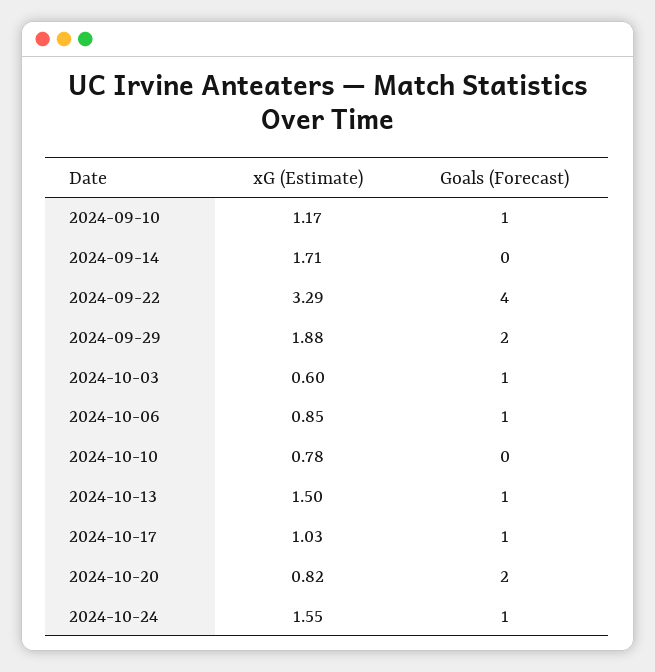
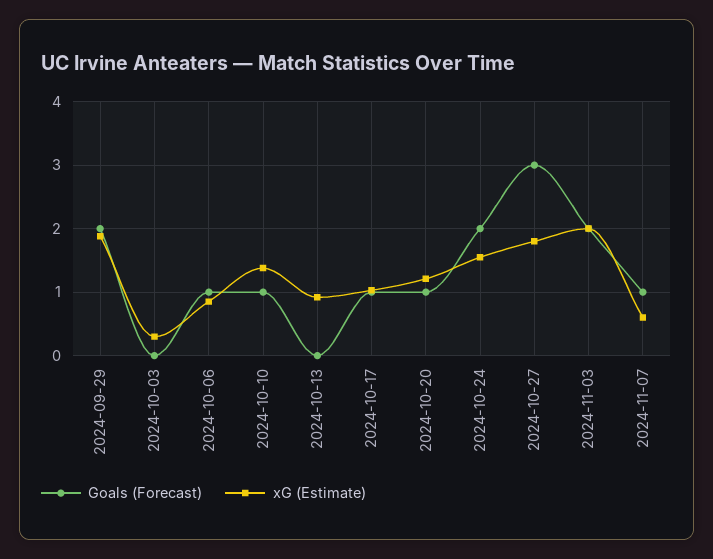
xG (Estimate), 2024-09-10: 1.17 -> none
Goals (Forecast), 2024-09-10: 1 -> none
xG (Estimate), 2024-09-14: 1.71 -> none
Goals (Forecast), 2024-09-14: 0 -> none
xG (Estimate), 2024-09-22: 3.29 -> none
Goals (Forecast), 2024-09-22: 4 -> none
xG (Estimate), 2024-10-03: 0.6 -> 0.3
Goals (Forecast), 2024-10-03: 1 -> 0
xG (Estimate), 2024-10-10: 0.78 -> 1.4
Goals (Forecast), 2024-10-10: 0 -> 1
xG (Estimate), 2024-10-13: 1.5 -> 0.9
Goals (Forecast), 2024-10-13: 1 -> 0
xG (Estimate), 2024-10-20: 0.82 -> 1.2
Goals (Forecast), 2024-10-20: 2 -> 1
Goals (Forecast), 2024-10-24: 1 -> 2
Goals (Forecast), 2024-10-27: none -> 3
xG (Estimate), 2024-10-27: none -> 1.8
Goals (Forecast), 2024-11-03: none -> 2
xG (Estimate), 2024-11-03: none -> 2
Goals (Forecast), 2024-11-07: none -> 1
xG (Estimate), 2024-11-07: none -> 0.6

